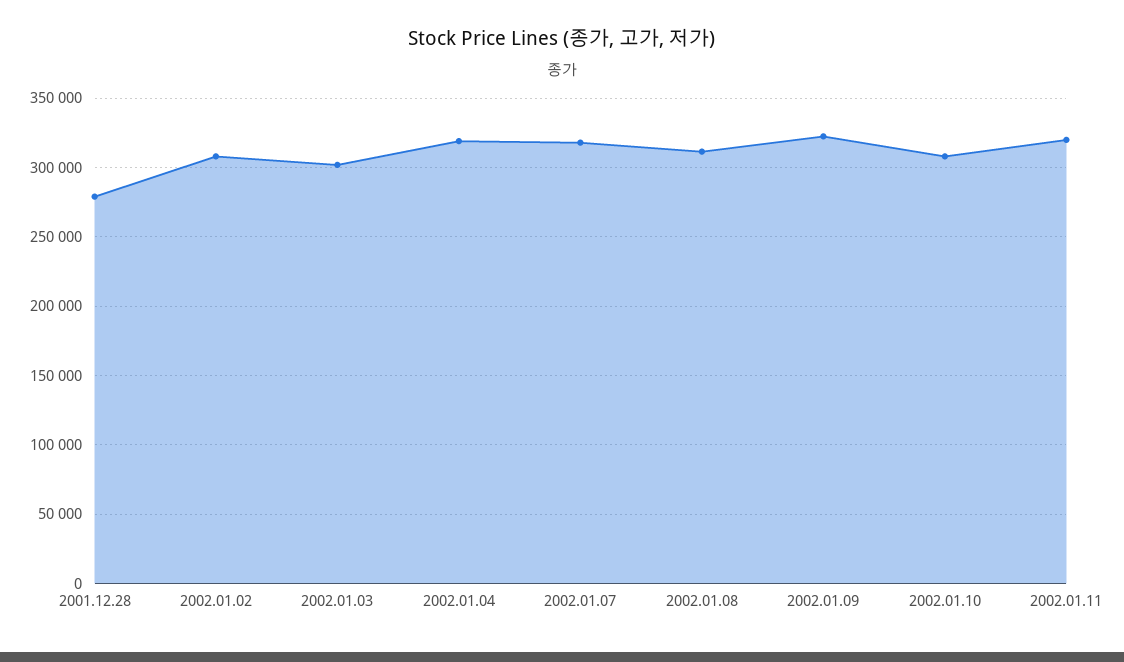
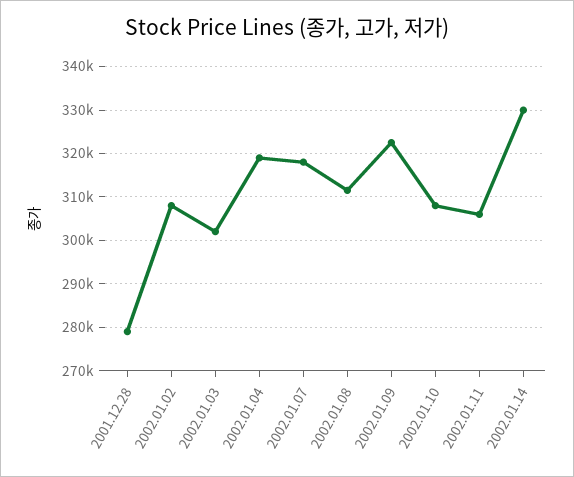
2002.01.11: 320000 -> 306000
2002.01.14: none -> 330000

